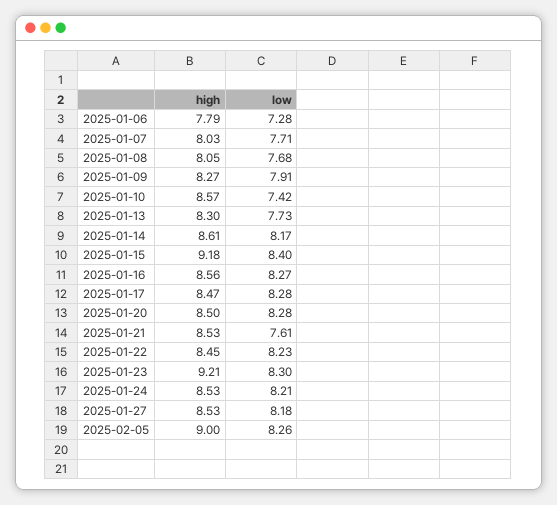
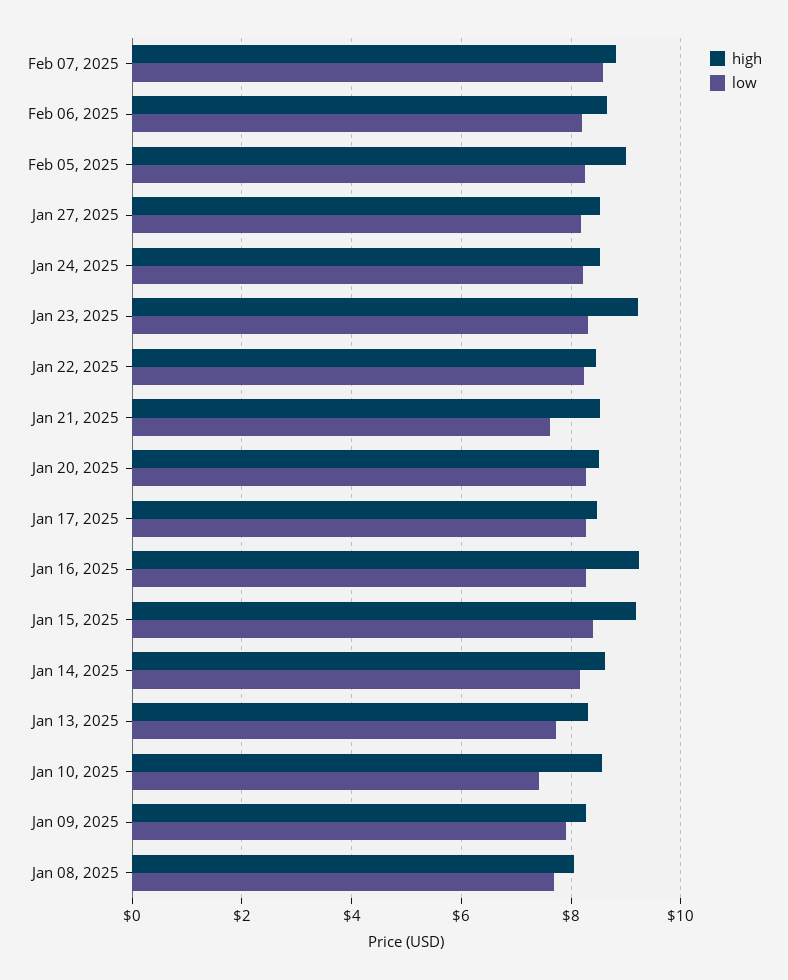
high, 2025-01-06: 7.79 -> none
low, 2025-01-06: 7.28 -> none
high, 2025-01-07: 8.03 -> none
low, 2025-01-07: 7.71 -> none
high, 2025-01-16: 8.56 -> 9.2
high, Feb 07, 2025: none -> 8.8
low, Feb 07, 2025: none -> 8.6
high, Feb 06, 2025: none -> 8.6
low, Feb 06, 2025: none -> 8.2

